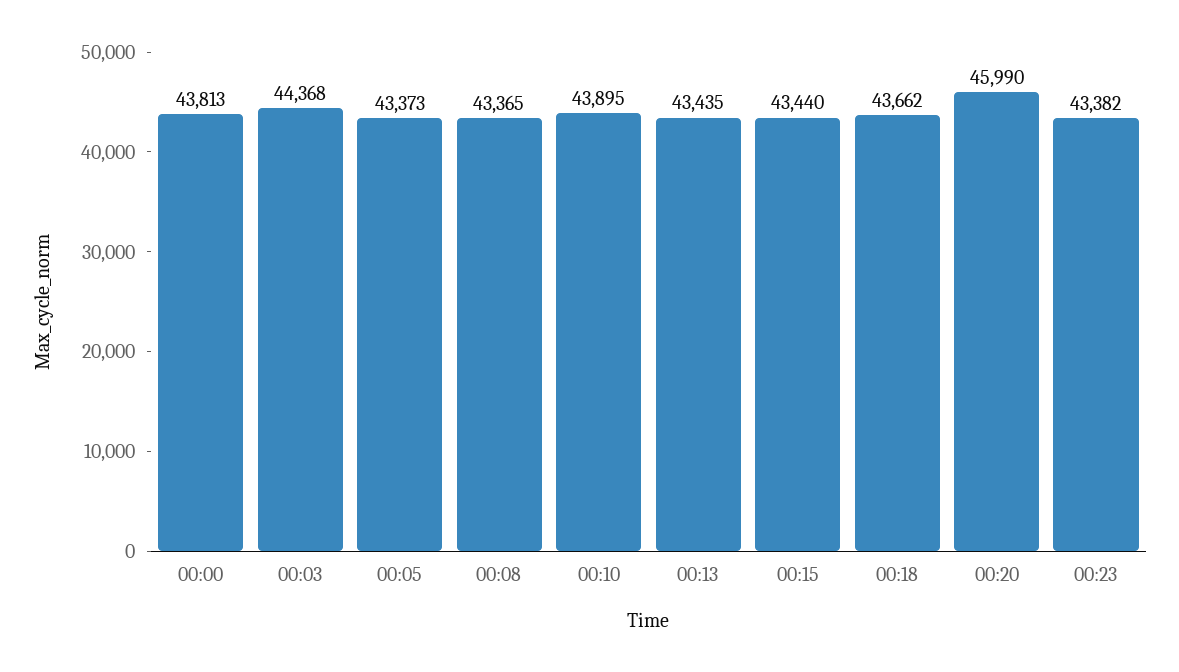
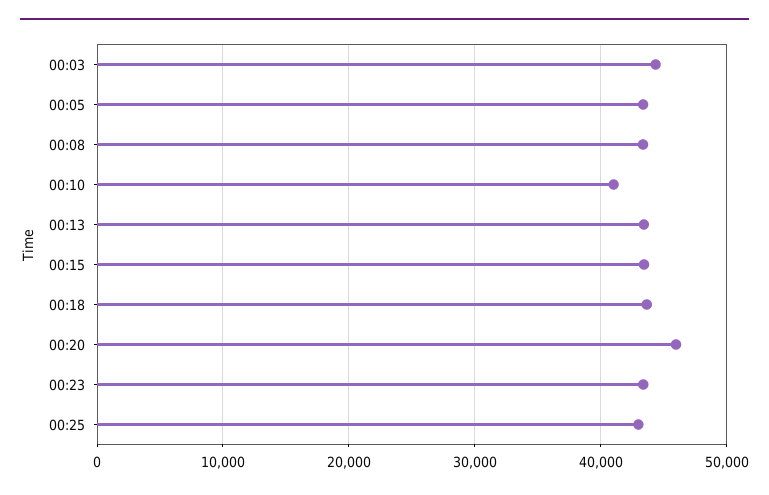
00:00: 43813 -> none
00:10: 43895 -> 41000
00:25: none -> 43000

